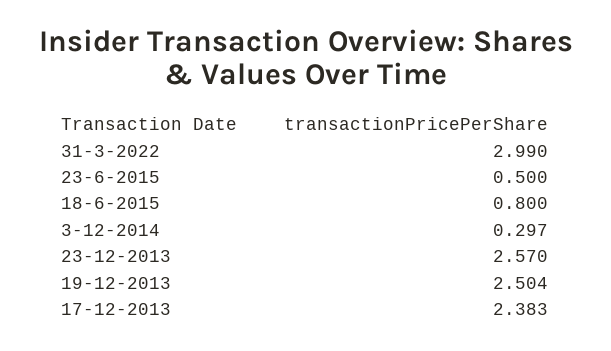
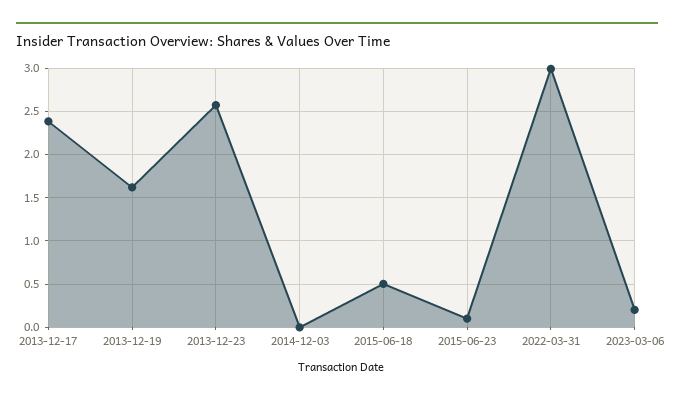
23-6-2015: 0.5 -> 0.1
18-6-2015: 0.8 -> 0.5
3-12-2014: 0.297 -> 0
19-12-2013: 2.504 -> 1.6
2023-03-06: none -> 0.2

